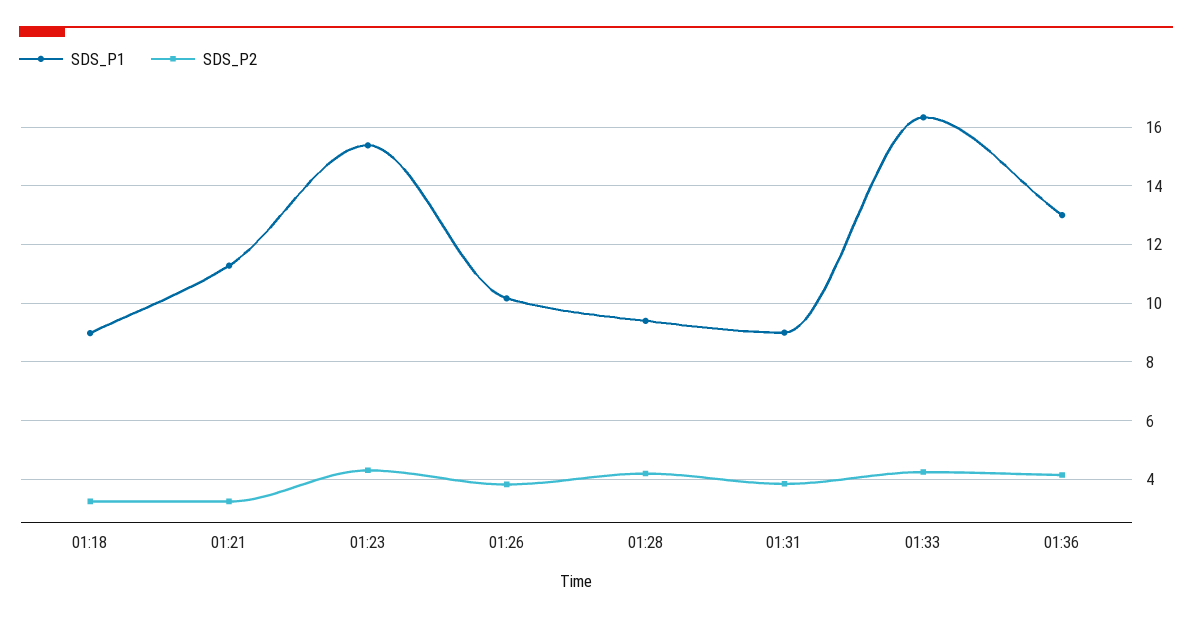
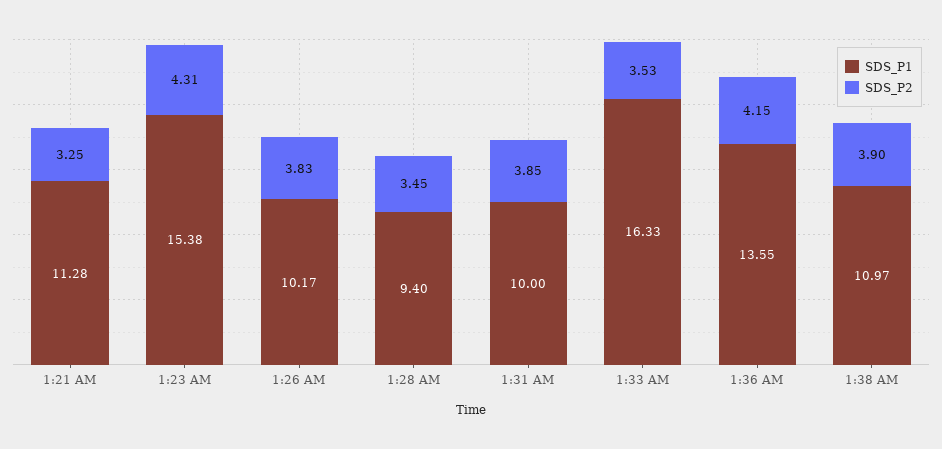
SDS_P1, 01:18: 9 -> none
SDS_P2, 01:18: 3.25 -> none
SDS_P2, 01:28: 4.25 -> 3.45
SDS_P1, 01:31: 9 -> 10
SDS_P2, 01:33: 4.25 -> 3.53
SDS_P1, 01:36: 13 -> 13.55
SDS_P1, 1:38 AM: none -> 10.97
SDS_P2, 1:38 AM: none -> 3.9

